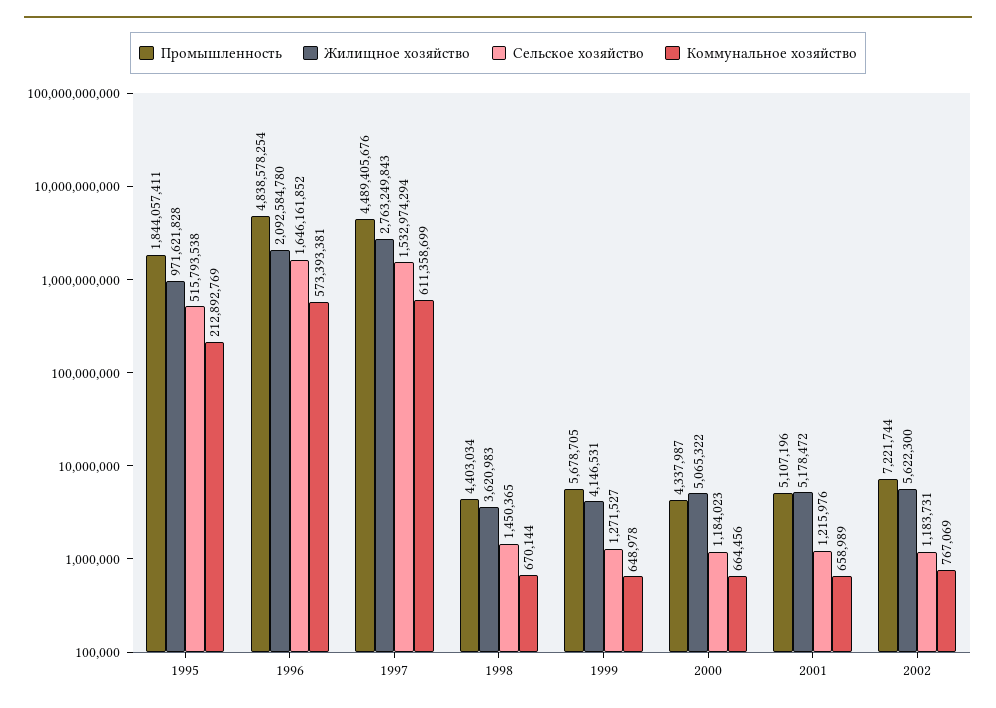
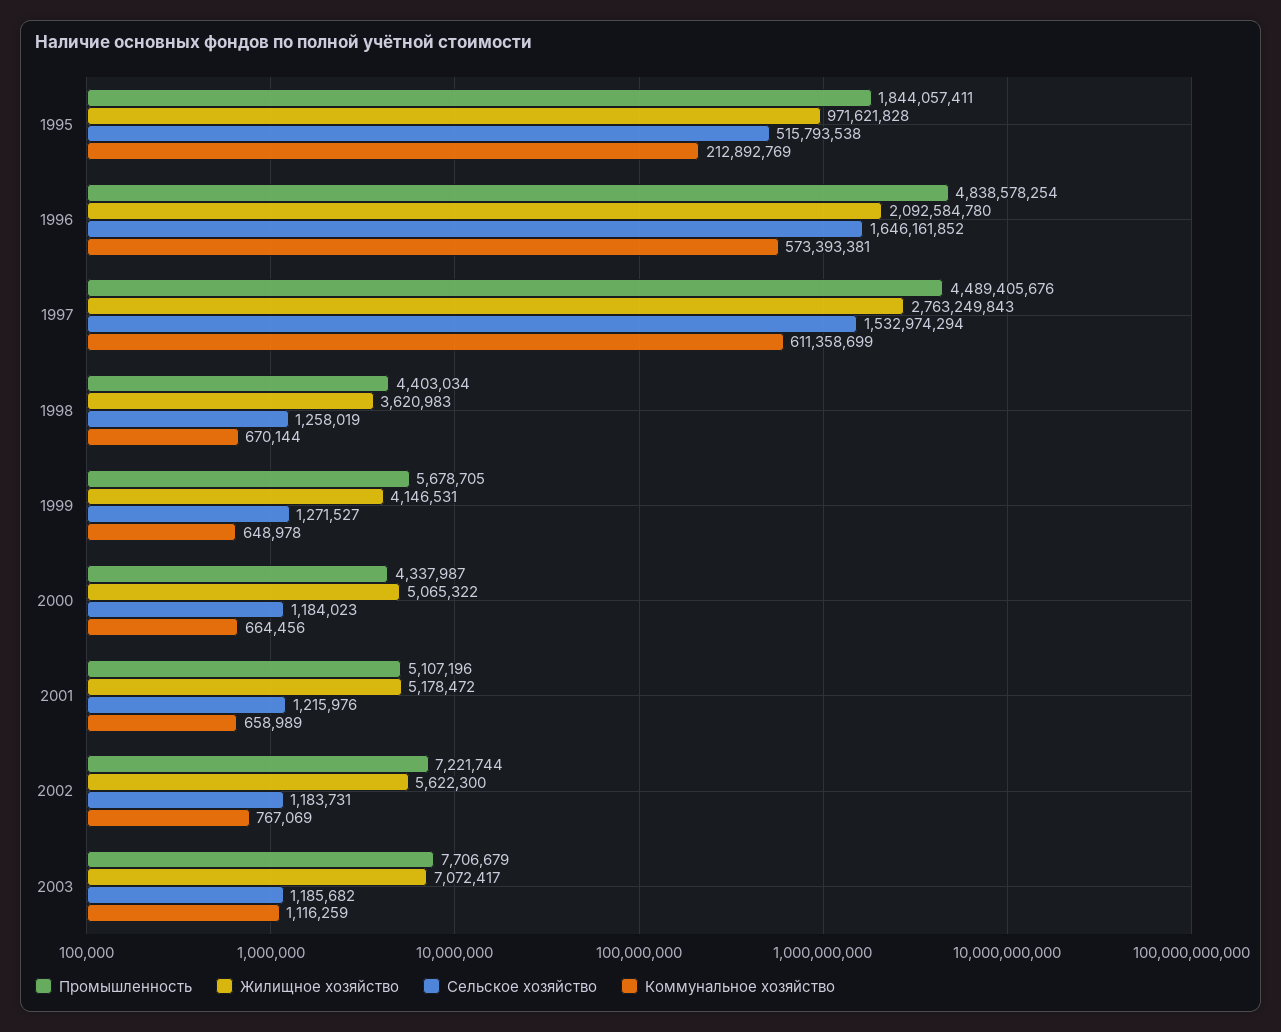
Сельское хозяйство, 1998: 1450365 -> 1258019
Промышленность, 2003: none -> 7706679
Жилищное хозяйство, 2003: none -> 7072417
Сельское хозяйство, 2003: none -> 1185682
Коммунальное хозяйство, 2003: none -> 1116259

